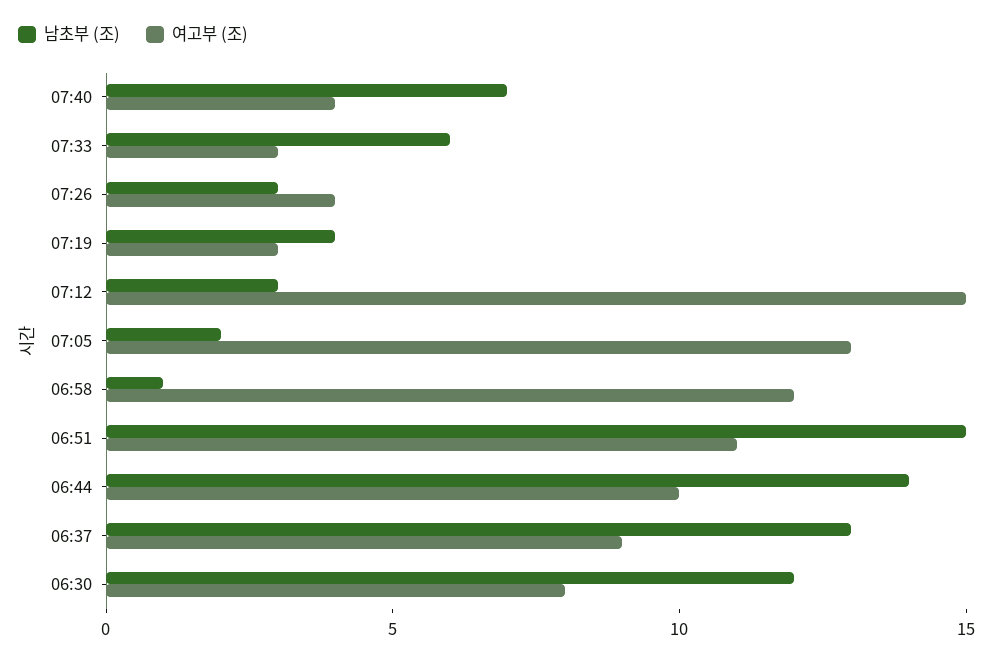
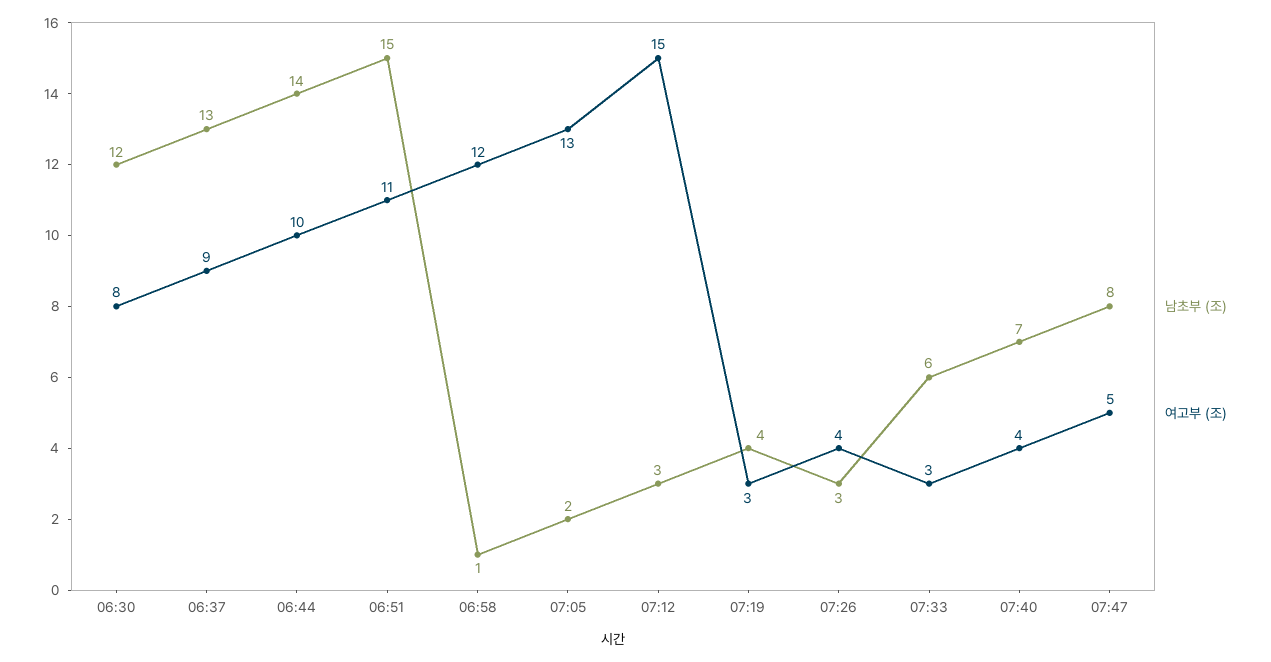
남초부 (조), 07:47: none -> 8
여고부 (조), 07:47: none -> 5

